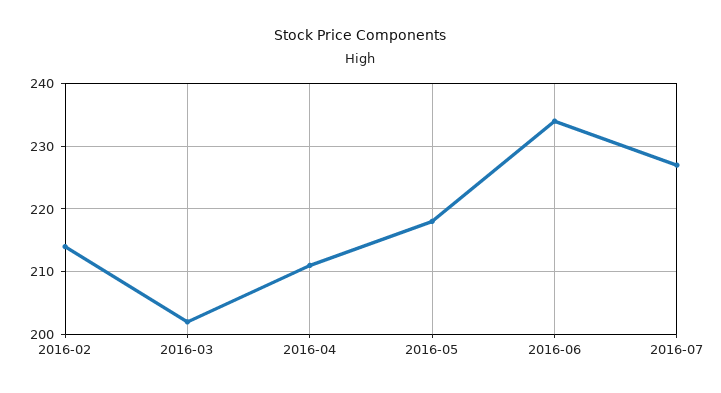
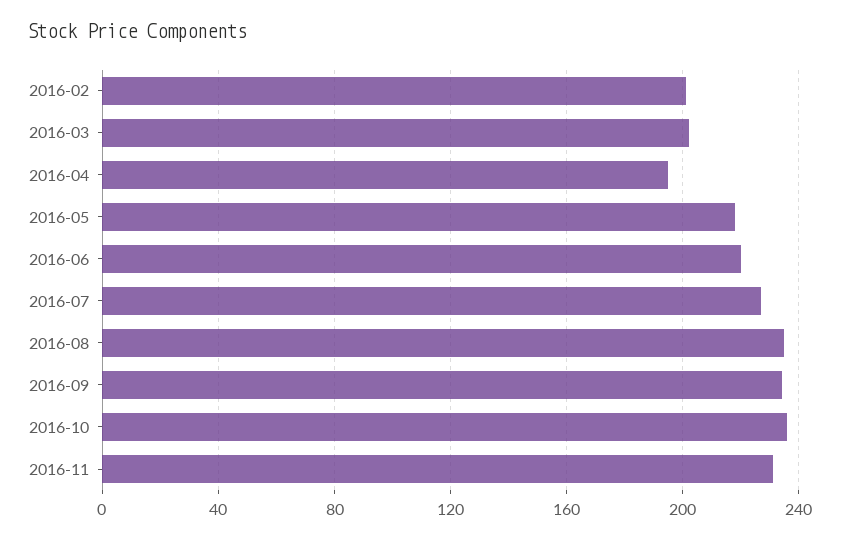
2016-02: 214 -> 200
2016-04: 211 -> 195
2016-06: 234 -> 220
2016-08: none -> 235
2016-09: none -> 235
2016-10: none -> 235
2016-11: none -> 230

